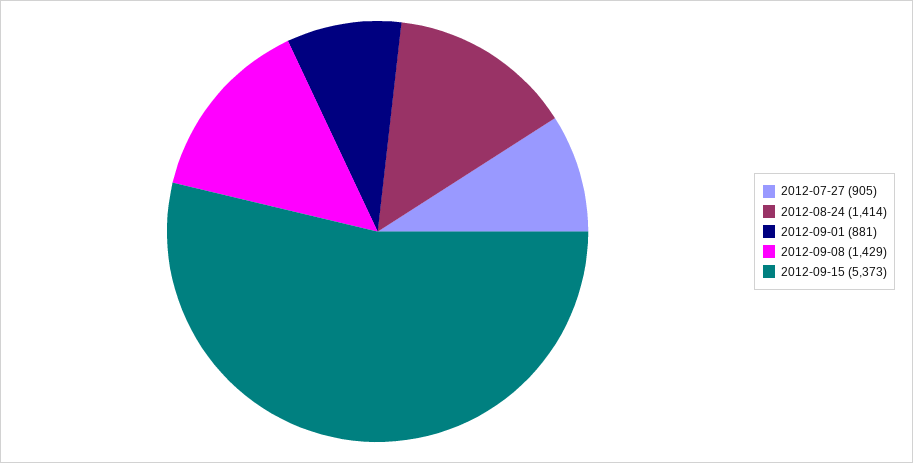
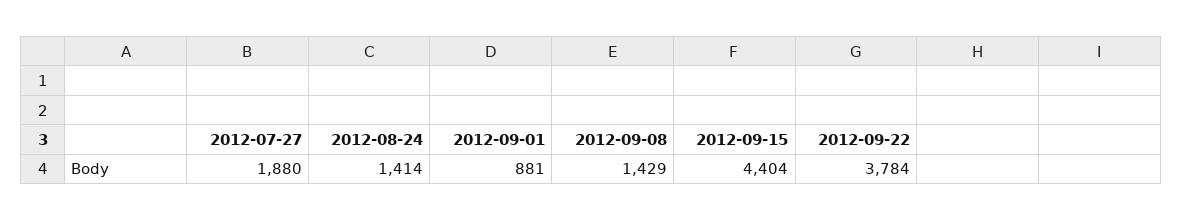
2012-07-27: 905 -> 1880
2012-09-15: 5373 -> 4404
2012-09-22: none -> 3784

